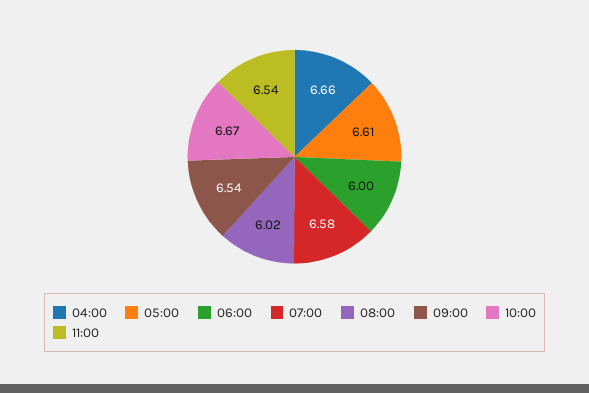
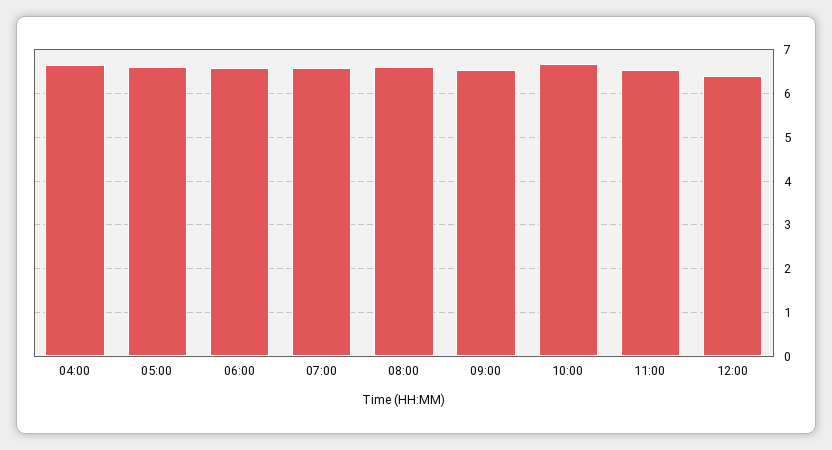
06:00: 6 -> 6.6
08:00: 6.02 -> 6.6
12:00: none -> 6.4

